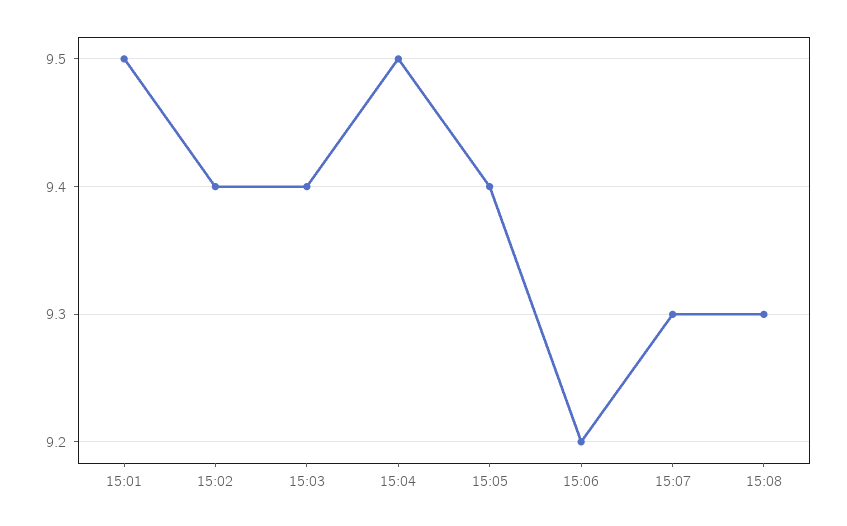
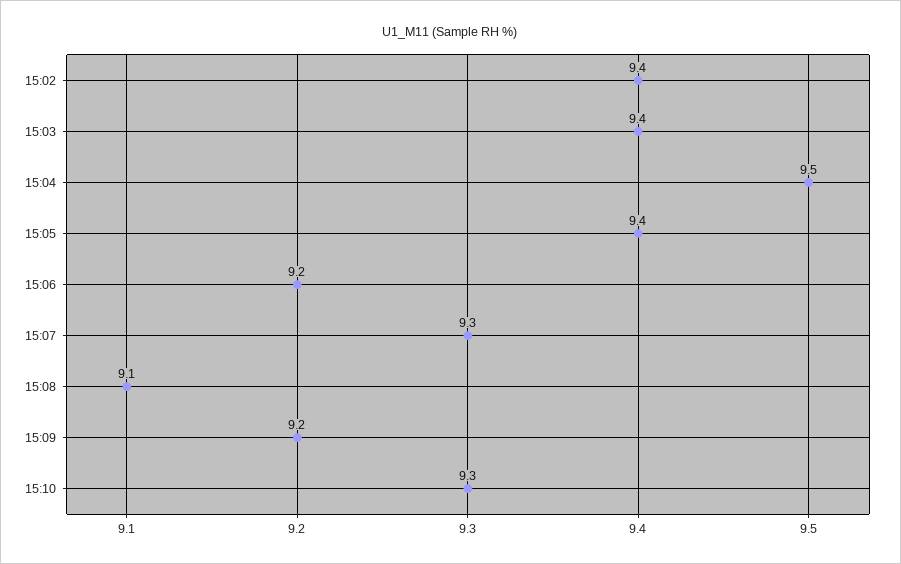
15:01: 9.5 -> none
15:08: 9.3 -> 9.1
15:09: none -> 9.2
15:10: none -> 9.3

